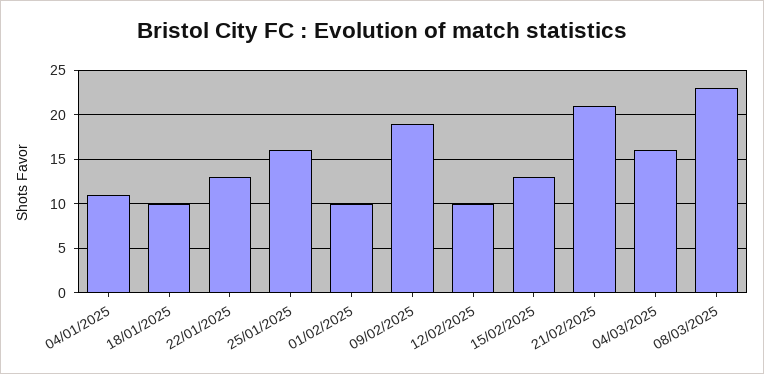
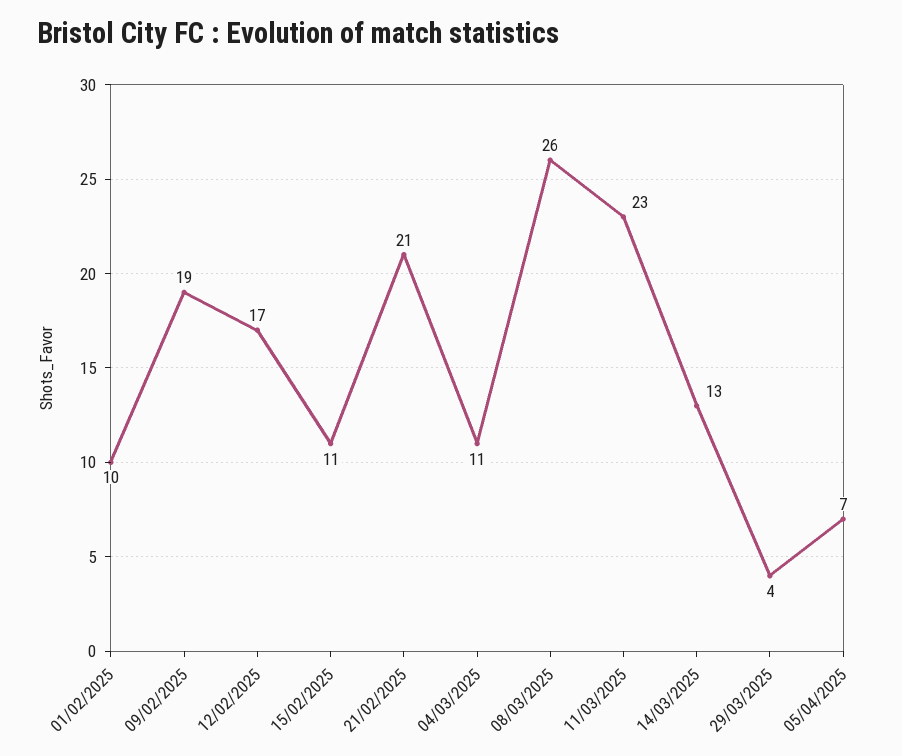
04/01/2025: 11 -> none
18/01/2025: 10 -> none
22/01/2025: 13 -> none
25/01/2025: 16 -> none
12/02/2025: 10 -> 17
15/02/2025: 13 -> 11
04/03/2025: 16 -> 11
08/03/2025: 23 -> 26
11/03/2025: none -> 23
14/03/2025: none -> 13
29/03/2025: none -> 4
05/04/2025: none -> 7

